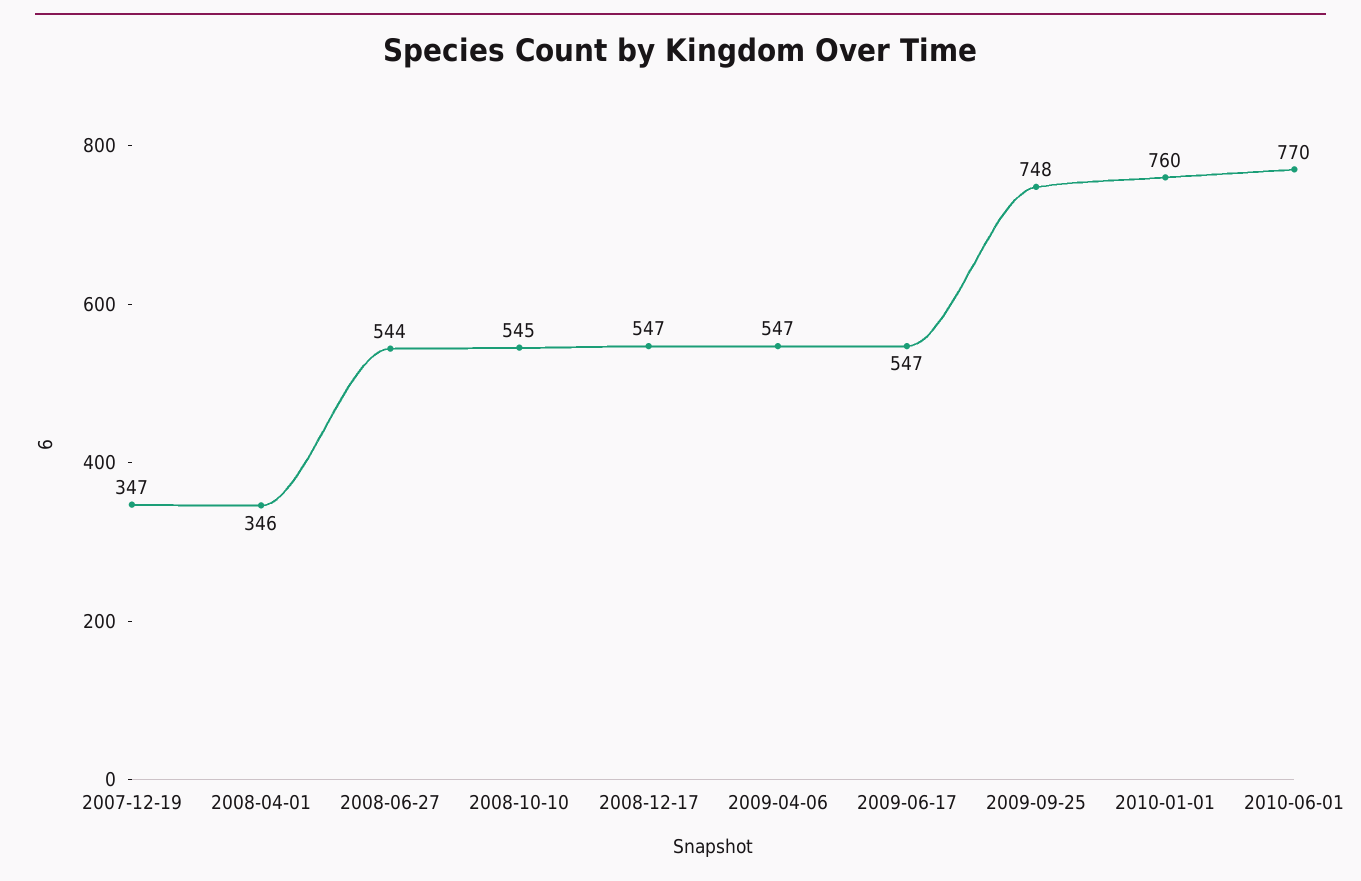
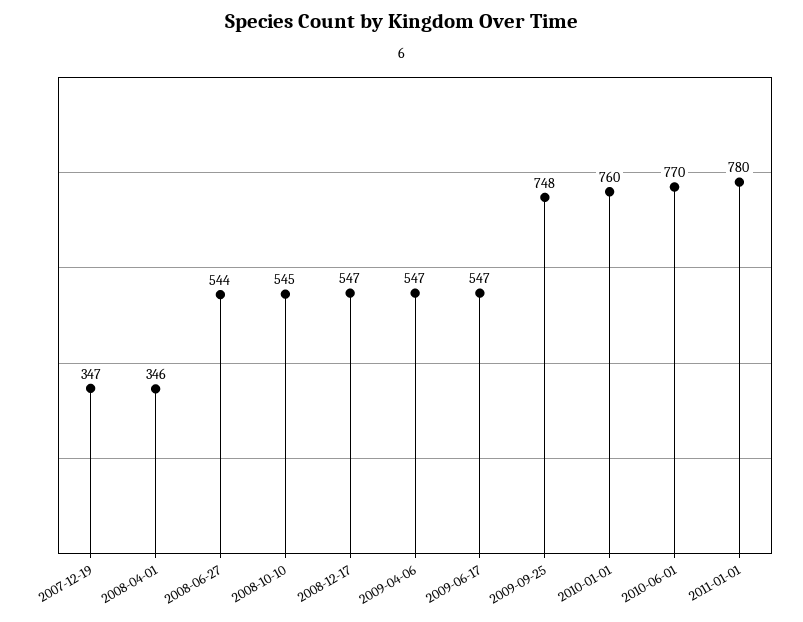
2011-01-01: none -> 780

